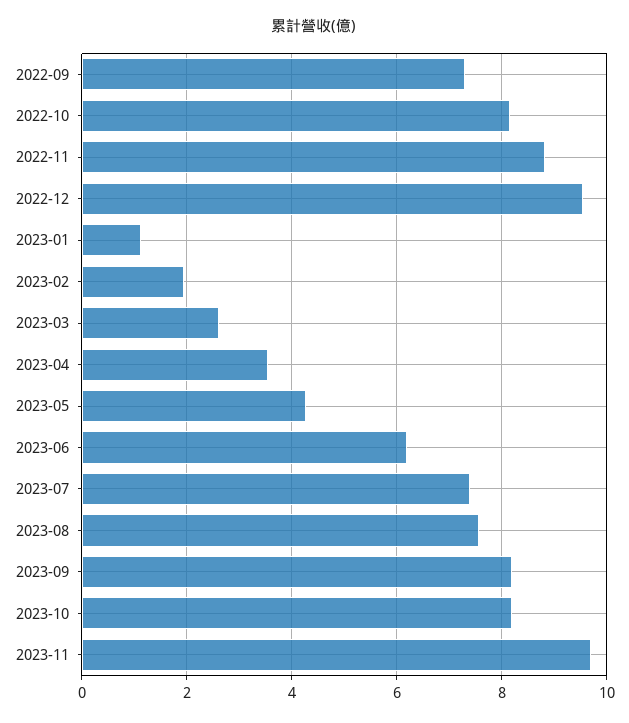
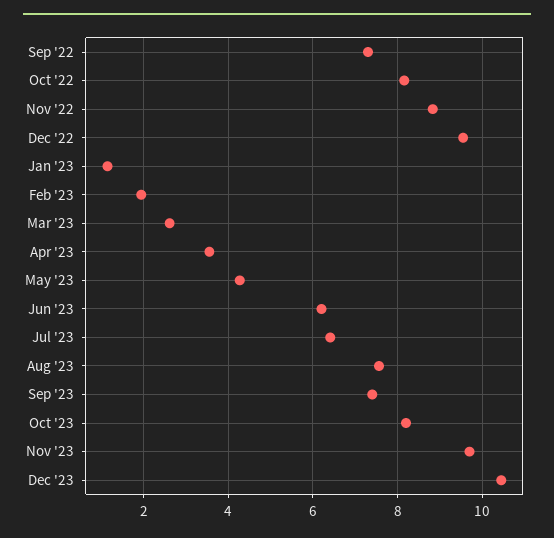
2023-07: 7.4 -> 6.4
2023-09: 8.2 -> 7.4
Dec '23: none -> 10.4

